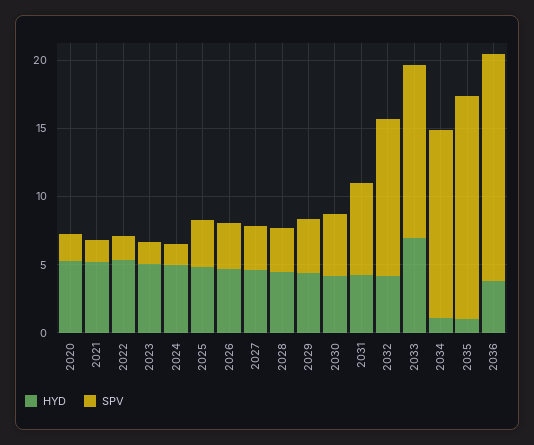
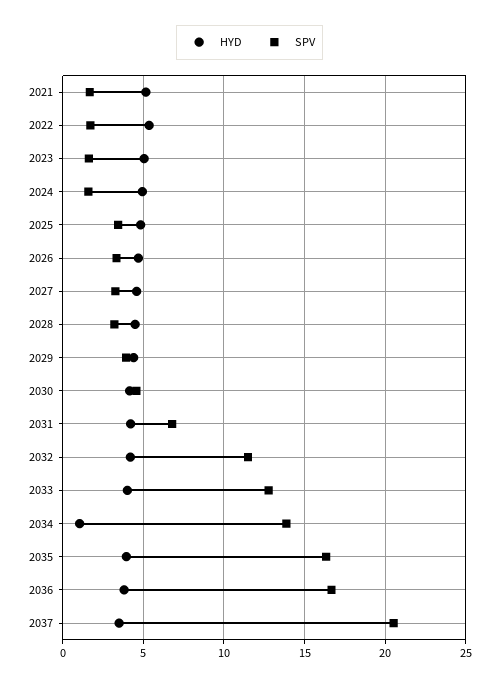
HYD, 2020: 5 -> none
SPV, 2020: 2 -> none
HYD, 2033: 7 -> 4
HYD, 2035: 1 -> 4
HYD, 2037: none -> 3.5
SPV, 2037: none -> 20.5

